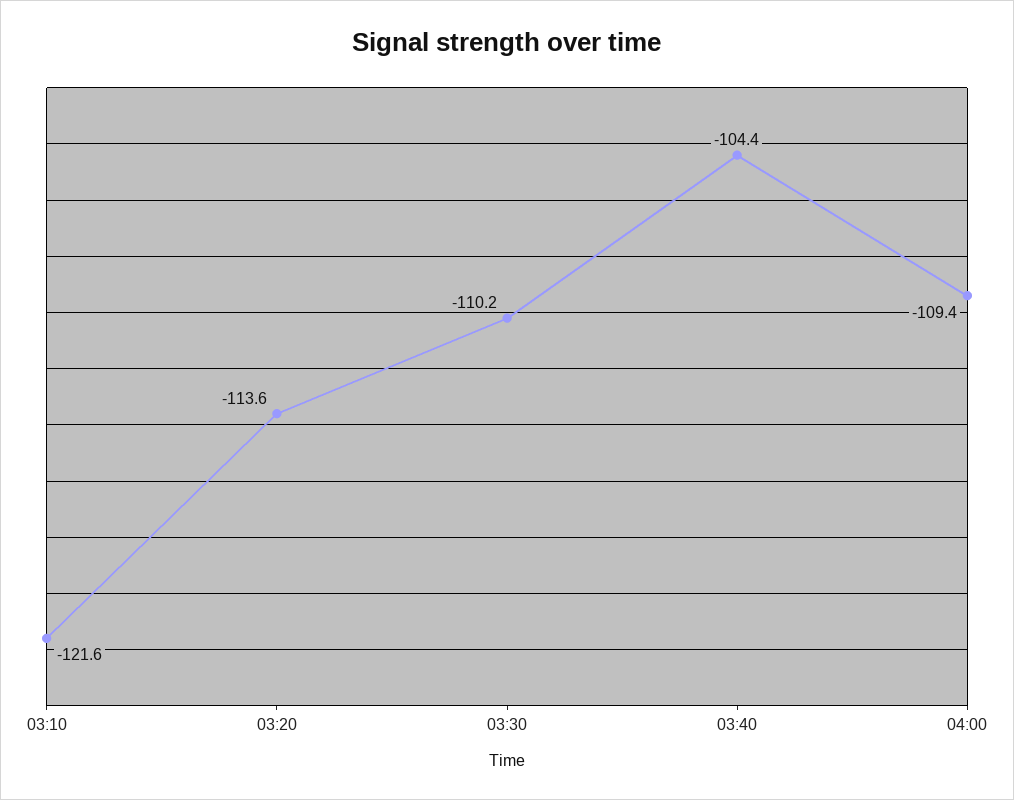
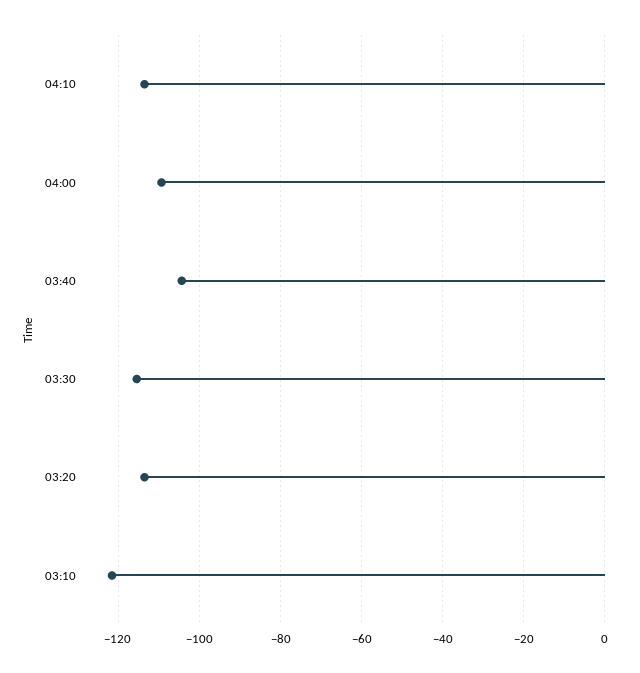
03:30: -110.2 -> -116
04:10: none -> -114

